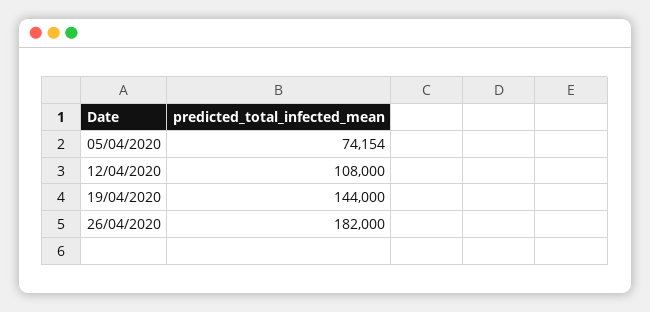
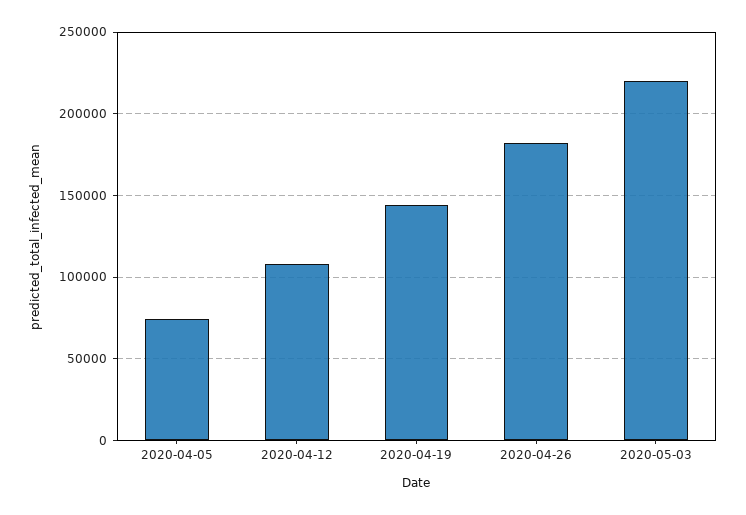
2020-05-03: none -> 220000

